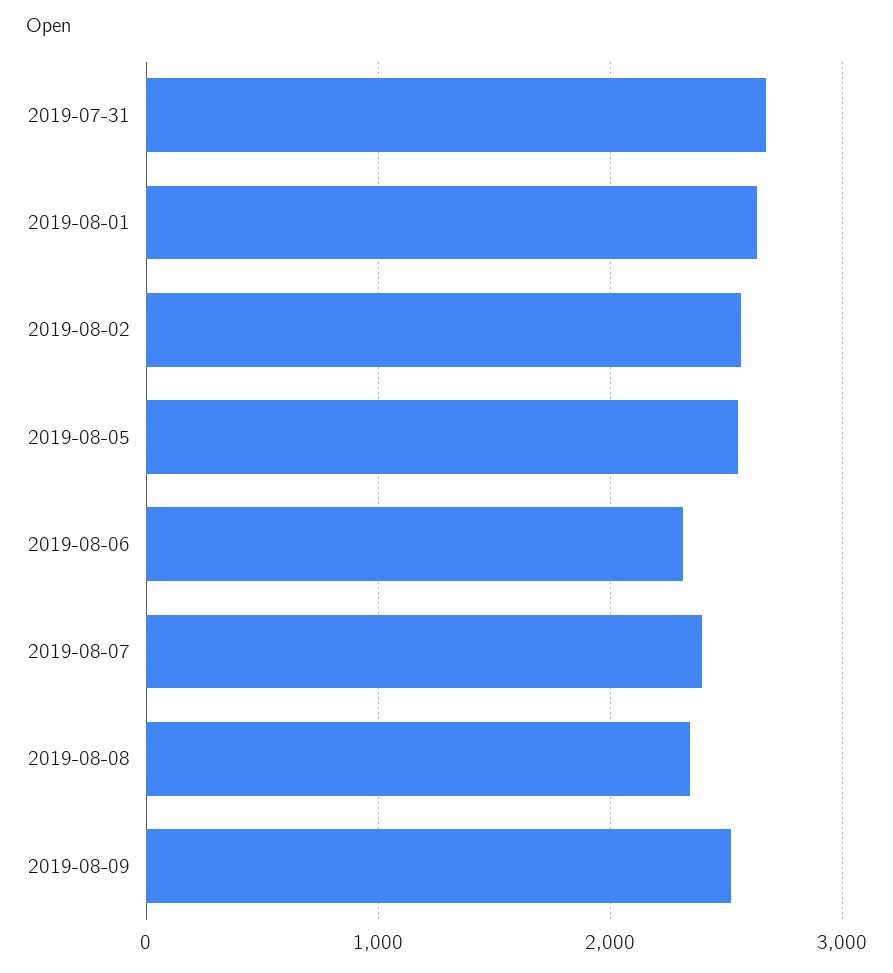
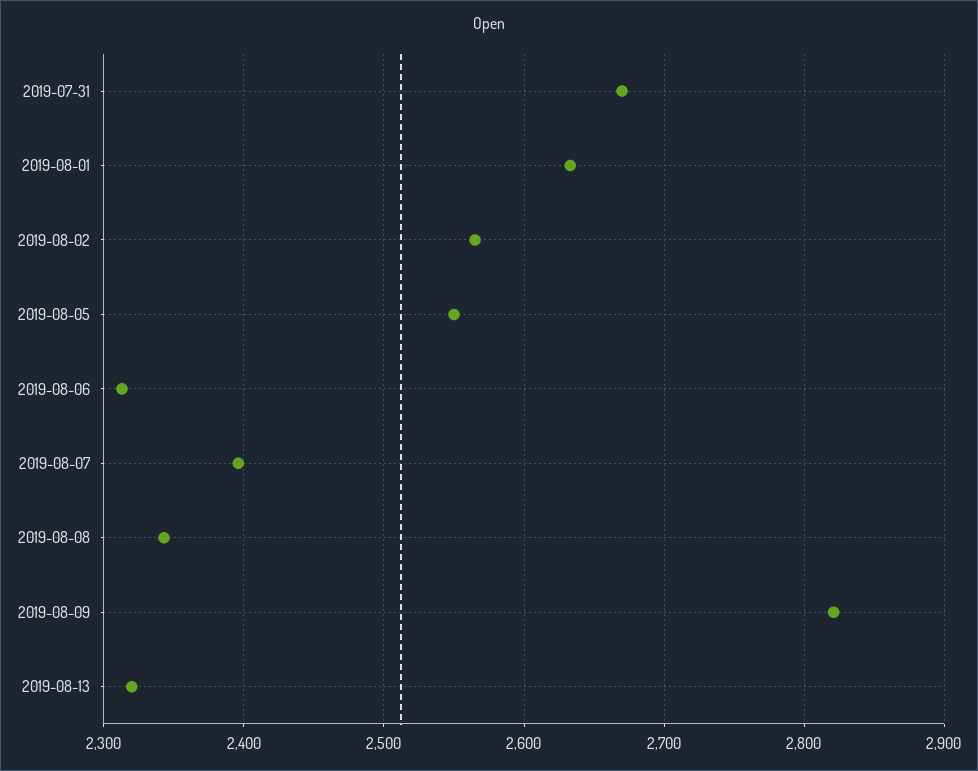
2019-08-09: 2500 -> 2820
2019-08-13: none -> 2320

